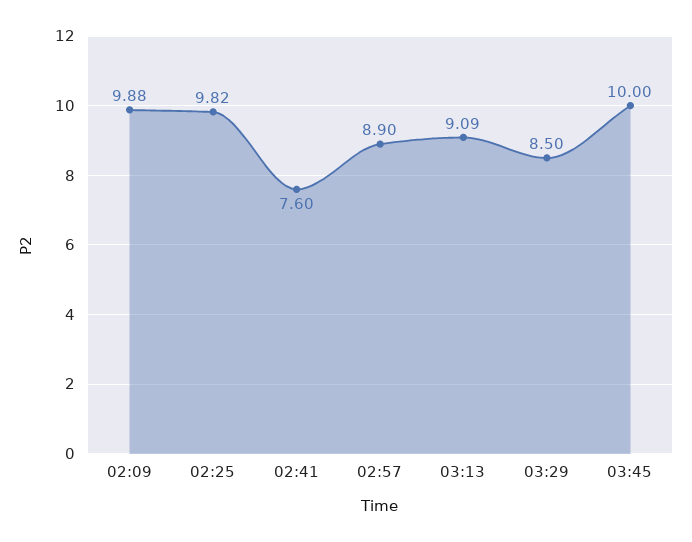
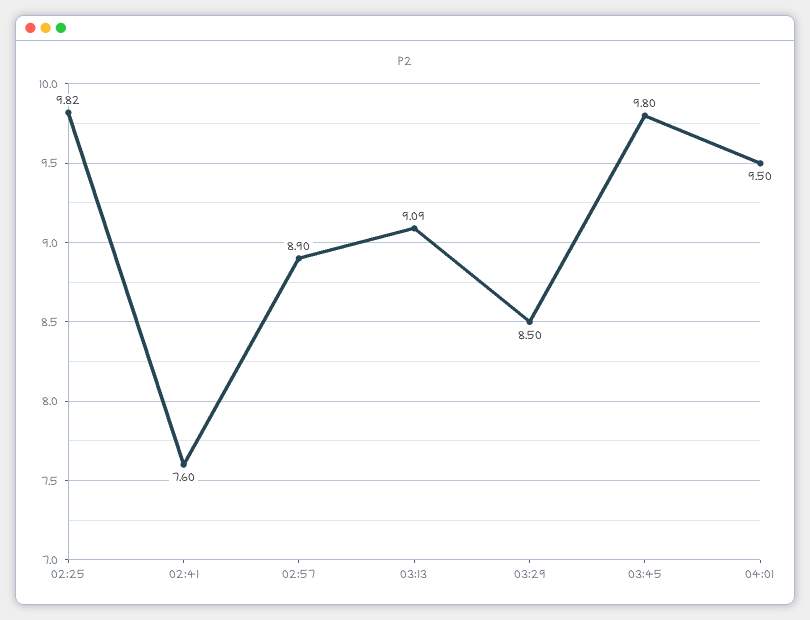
02:09: 9.88 -> none
03:45: 10 -> 9.8
04:01: none -> 9.5

